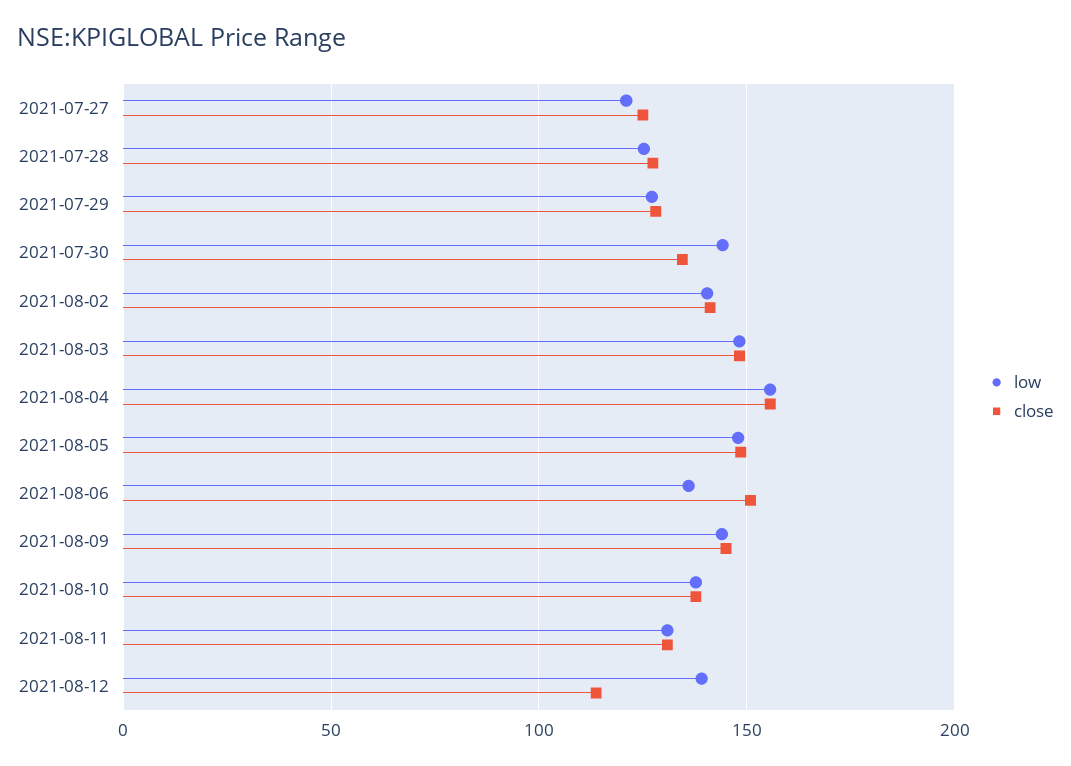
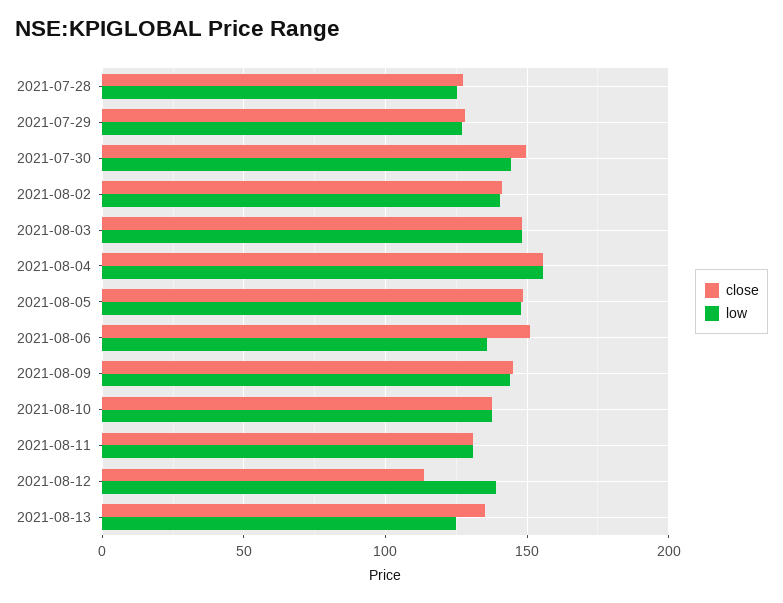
low, 2021-07-27: 120 -> none
close, 2021-07-27: 125 -> none
close, 2021-07-30: 135 -> 150
close, 2021-08-13: none -> 135
low, 2021-08-13: none -> 125

